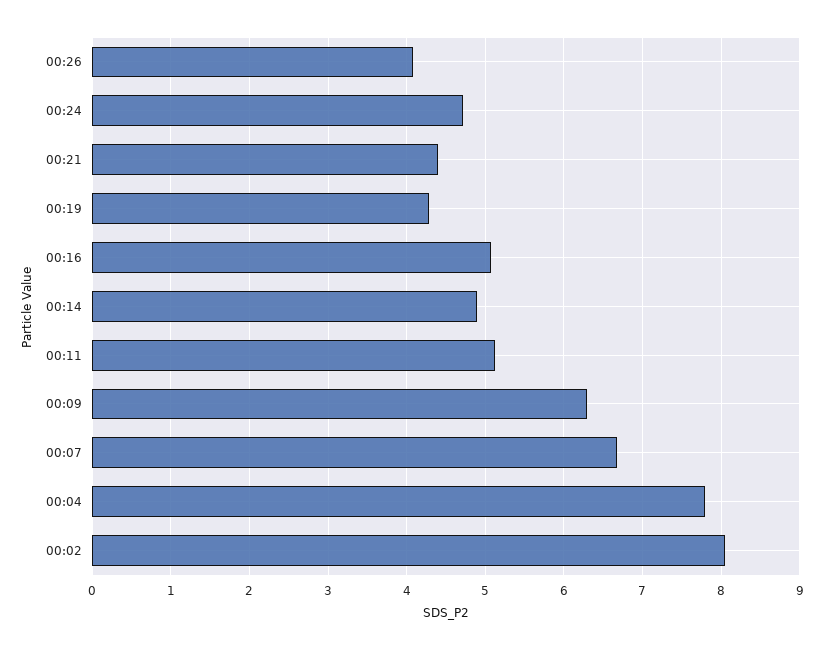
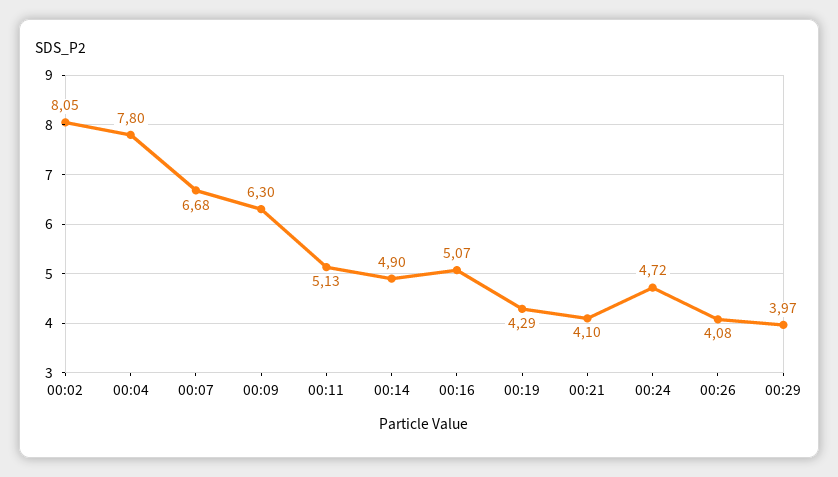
00:21: 4.4 -> 4.1
00:29: none -> 3.97

